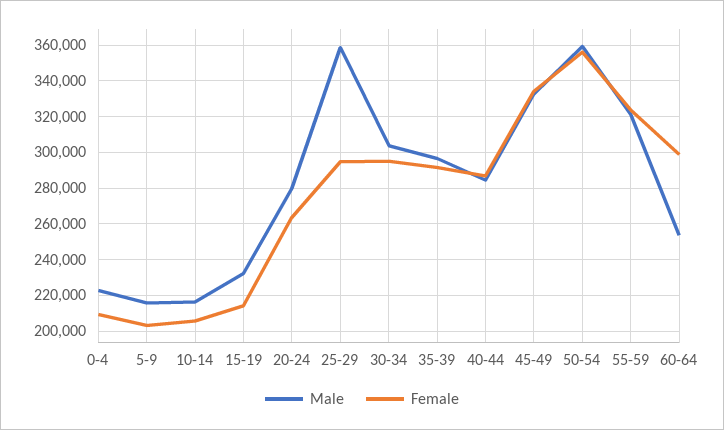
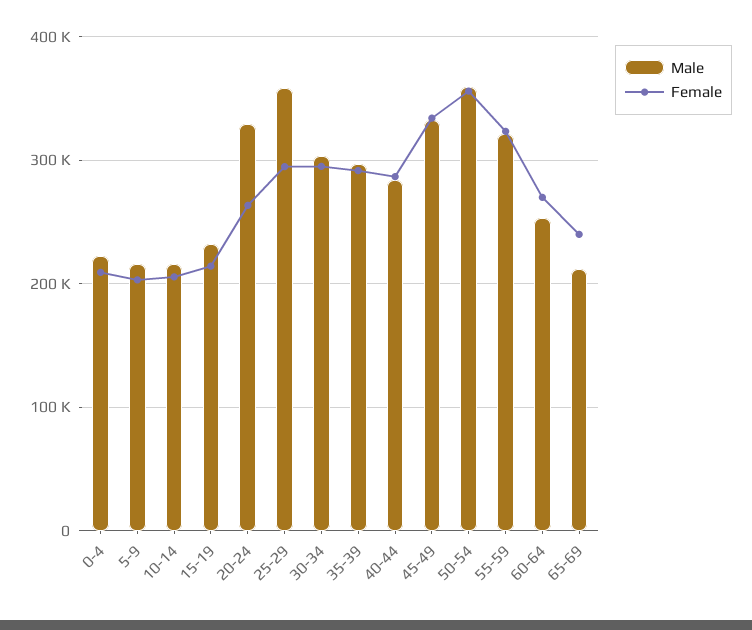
Male, 20-24: 280000 -> 330000
Female, 60-64: 300000 -> 270000
Male, 65-69: none -> 210000
Female, 65-69: none -> 240000

